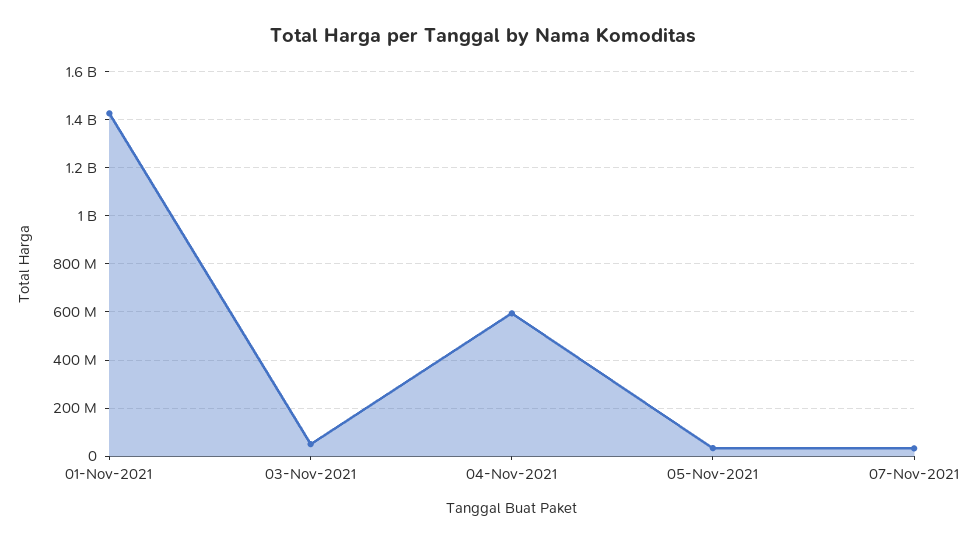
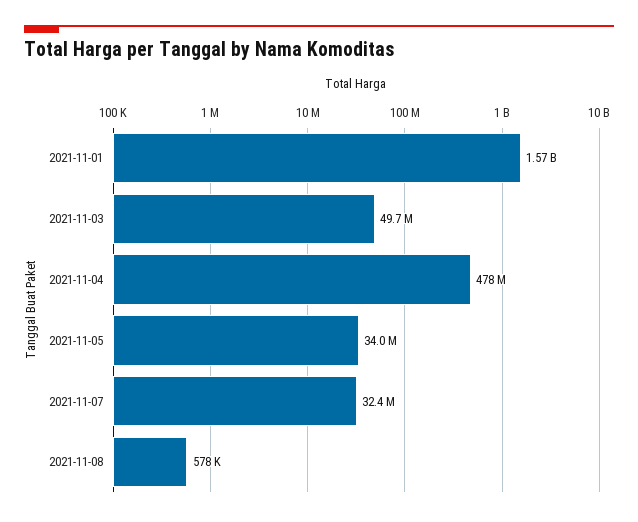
01-Nov-2021: 1425000000 -> 1570000000
04-Nov-2021: 600000000 -> 478000000
2021-11-08: none -> 578000

